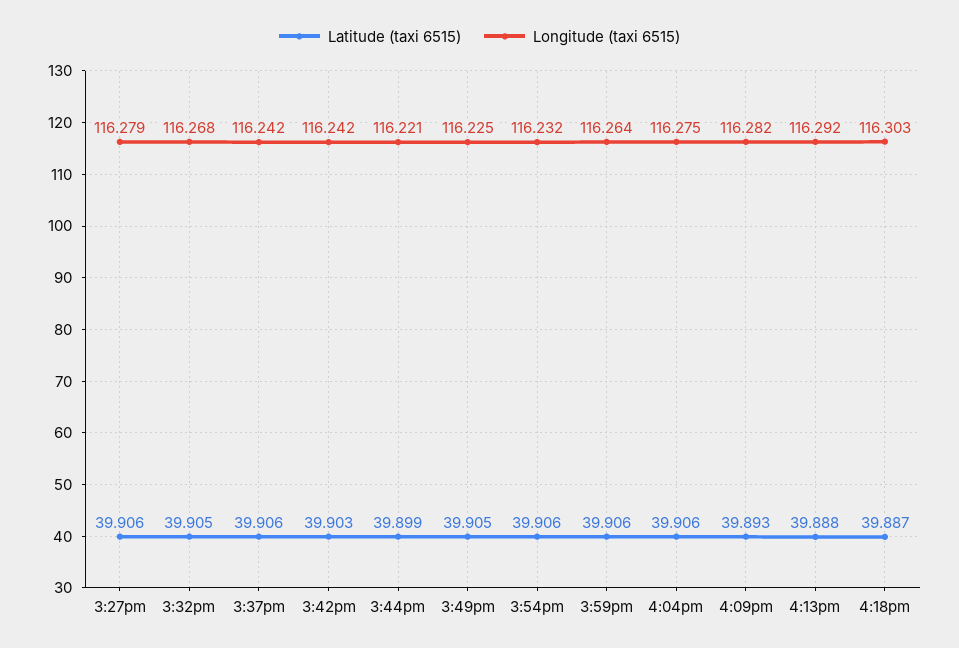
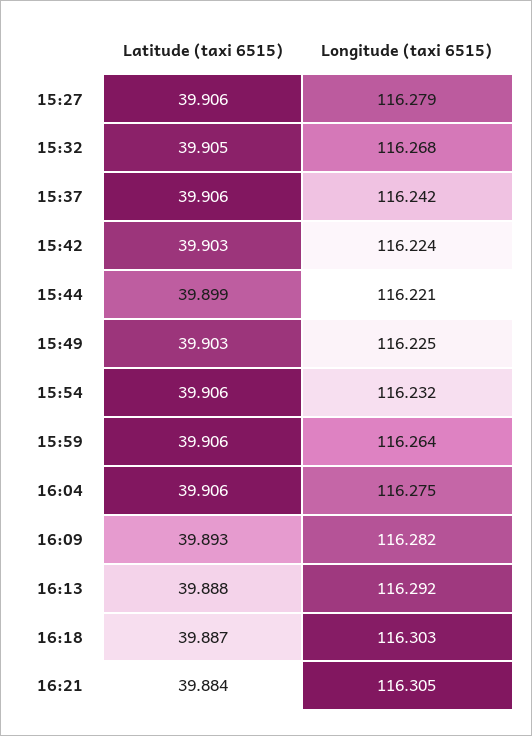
Longitude (taxi 6515), 3:42pm: 116.242 -> 116.224
Latitude (taxi 6515), 3:49pm: 39.905 -> 39.903
Latitude (taxi 6515), 16:21: none -> 39.884
Longitude (taxi 6515), 16:21: none -> 116.305

